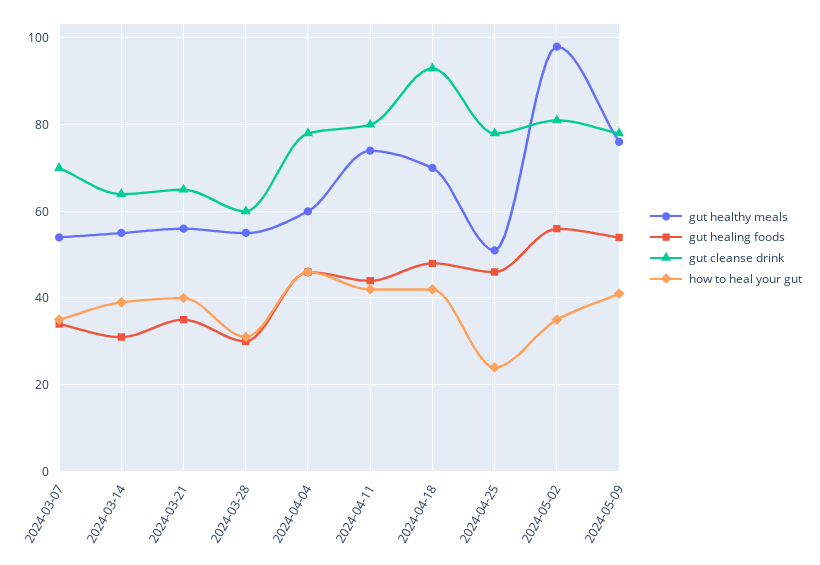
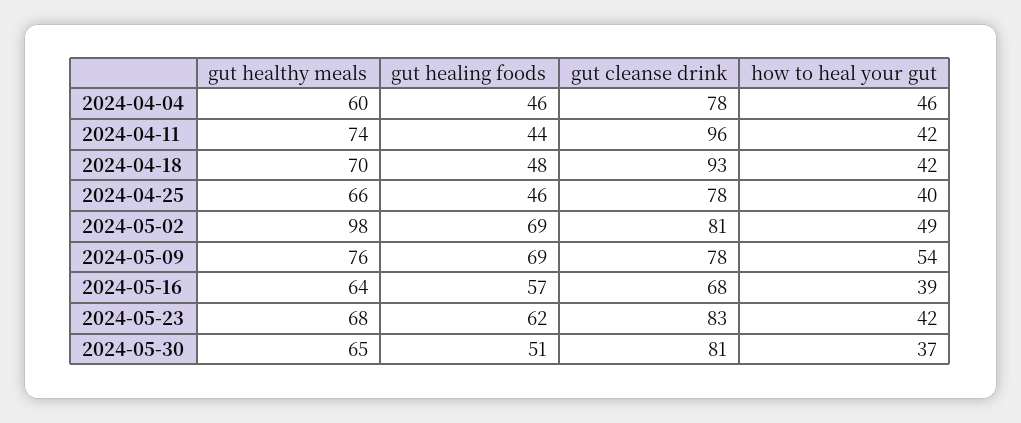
gut healthy meals, 2024-03-07: 55 -> none
gut healing foods, 2024-03-07: 35 -> none
gut cleanse drink, 2024-03-07: 70 -> none
how to heal your gut, 2024-03-07: 35 -> none
gut healthy meals, 2024-03-14: 55 -> none
gut healing foods, 2024-03-14: 30 -> none
gut cleanse drink, 2024-03-14: 65 -> none
how to heal your gut, 2024-03-14: 40 -> none
gut healthy meals, 2024-03-21: 55 -> none
gut healing foods, 2024-03-21: 35 -> none
gut cleanse drink, 2024-03-21: 65 -> none
how to heal your gut, 2024-03-21: 40 -> none
gut healthy meals, 2024-03-28: 55 -> none
gut healing foods, 2024-03-28: 30 -> none
gut cleanse drink, 2024-03-28: 60 -> none
how to heal your gut, 2024-03-28: 30 -> none
gut cleanse drink, 2024-04-11: 80 -> 96
gut healthy meals, 2024-04-25: 50 -> 66
how to heal your gut, 2024-04-25: 25 -> 40
gut healing foods, 2024-05-02: 55 -> 69
how to heal your gut, 2024-05-02: 35 -> 49
gut healing foods, 2024-05-09: 55 -> 69
how to heal your gut, 2024-05-09: 40 -> 54
gut healthy meals, 2024-05-16: none -> 64
gut healing foods, 2024-05-16: none -> 57
gut cleanse drink, 2024-05-16: none -> 68
how to heal your gut, 2024-05-16: none -> 39
gut healthy meals, 2024-05-23: none -> 68
gut healing foods, 2024-05-23: none -> 62
gut cleanse drink, 2024-05-23: none -> 83
how to heal your gut, 2024-05-23: none -> 42
gut healthy meals, 2024-05-30: none -> 65
gut healing foods, 2024-05-30: none -> 51
gut cleanse drink, 2024-05-30: none -> 81
how to heal your gut, 2024-05-30: none -> 37

